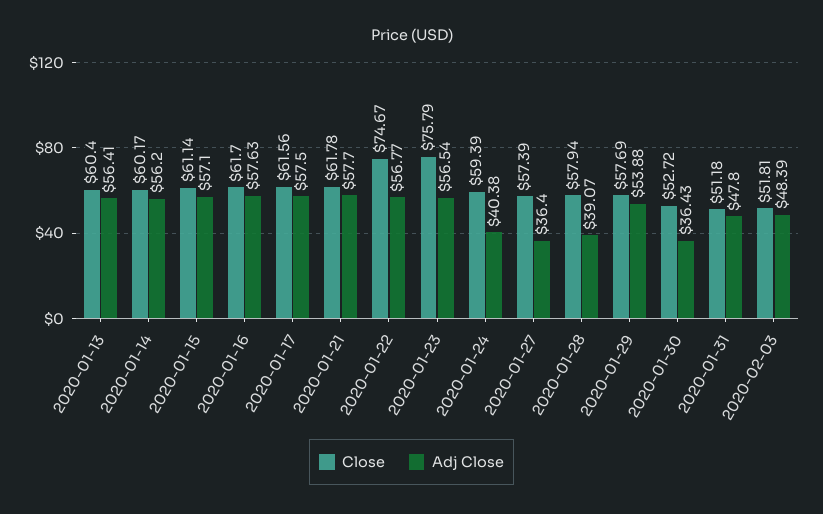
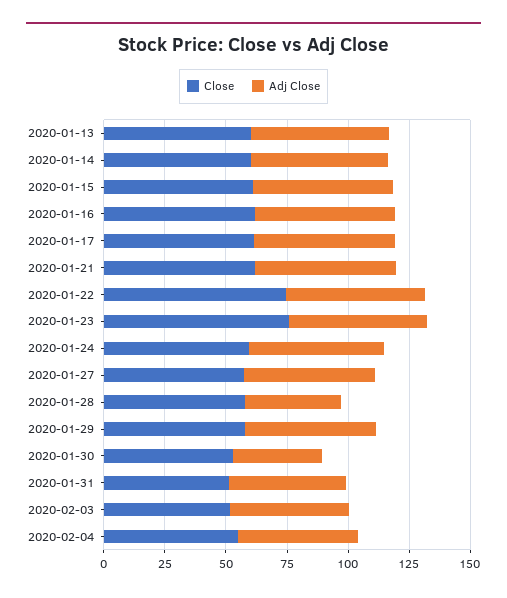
Adj Close, 2020-01-24: 40.38 -> 55
Adj Close, 2020-01-27: 36.4 -> 55
Close, 2020-02-04: none -> 55
Adj Close, 2020-02-04: none -> 50

